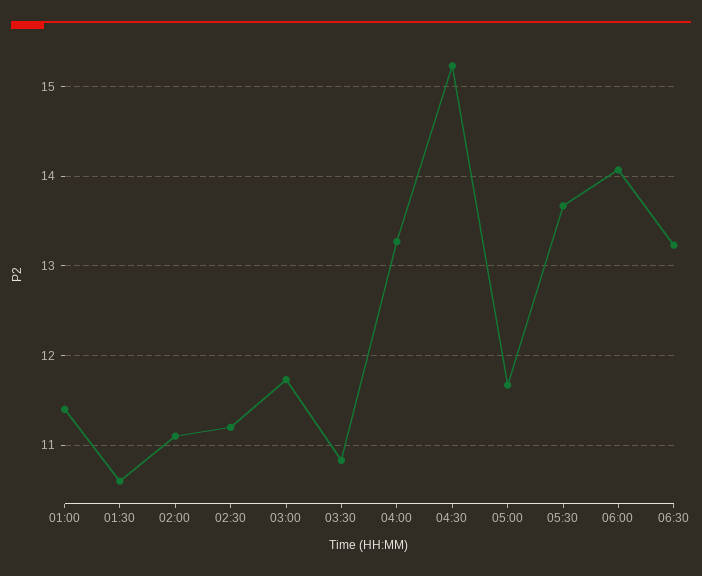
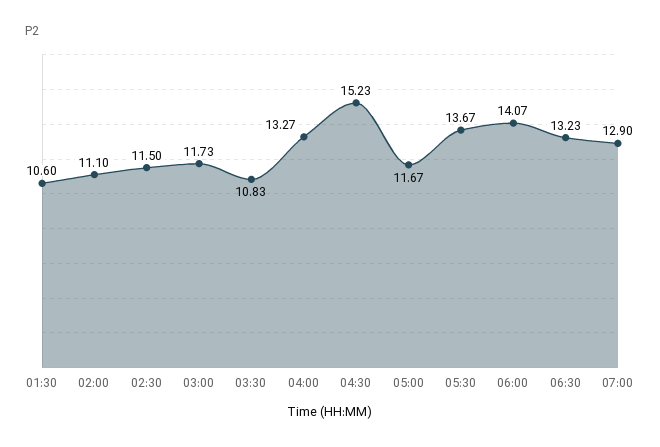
01:00: 11.4 -> none
02:30: 11.2 -> 11.5
07:00: none -> 12.9

